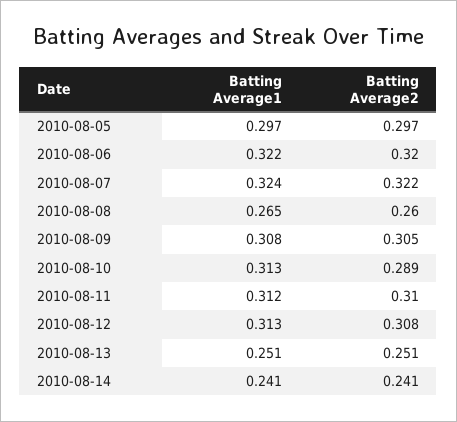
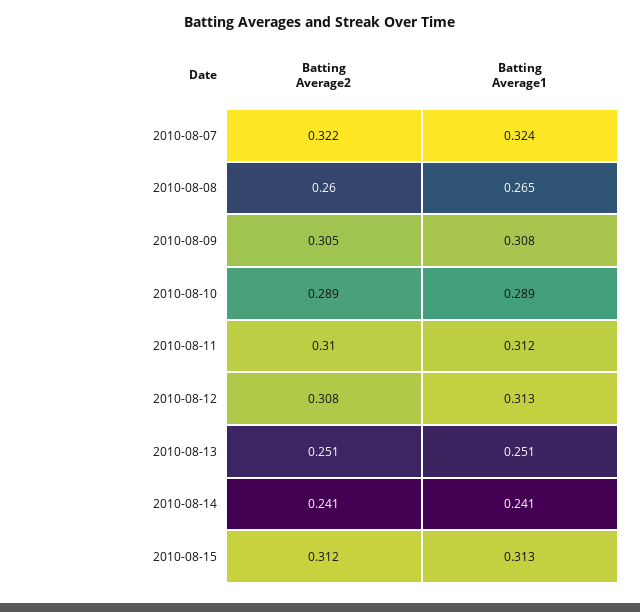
Batting Average1, 2010-08-05: 0.297 -> none
Batting Average2, 2010-08-05: 0.297 -> none
Batting Average1, 2010-08-06: 0.322 -> none
Batting Average2, 2010-08-06: 0.32 -> none
Batting Average1, 2010-08-10: 0.313 -> 0.289
Batting Average2, 2010-08-15: none -> 0.312
Batting Average1, 2010-08-15: none -> 0.313

